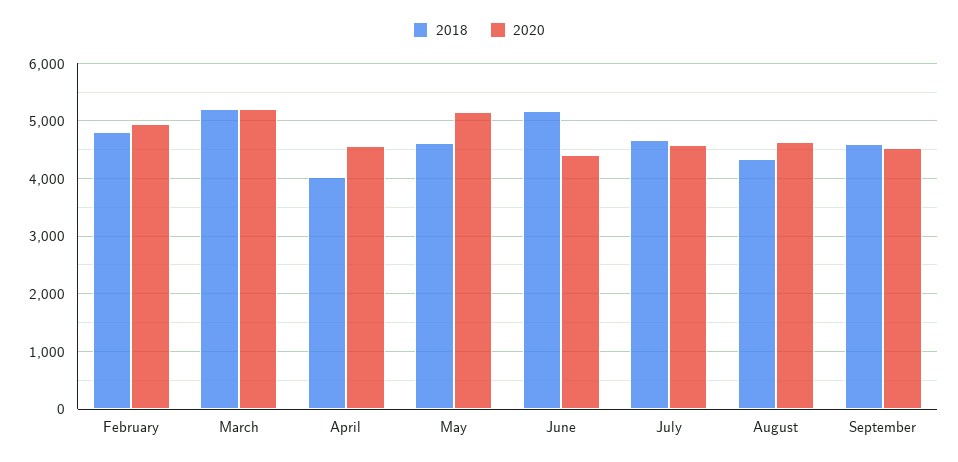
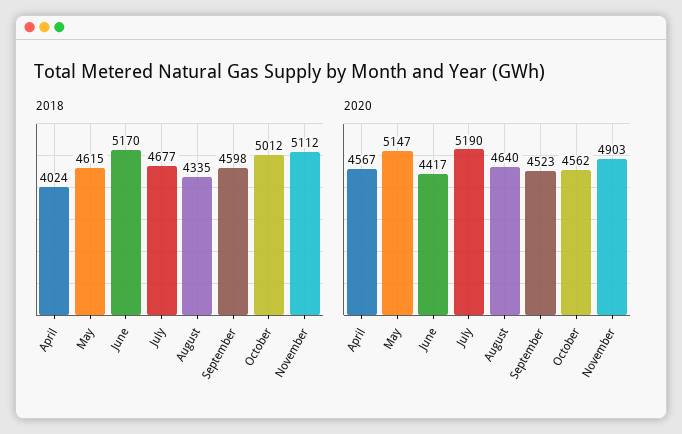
2018, February: 4800 -> none
2020, February: 5000 -> none
2018, March: 5200 -> none
2020, March: 5200 -> none
2020, July: 4600 -> 5190
2018, October: none -> 5012
2018, November: none -> 5112
2020, October: none -> 4562
2020, November: none -> 4903

